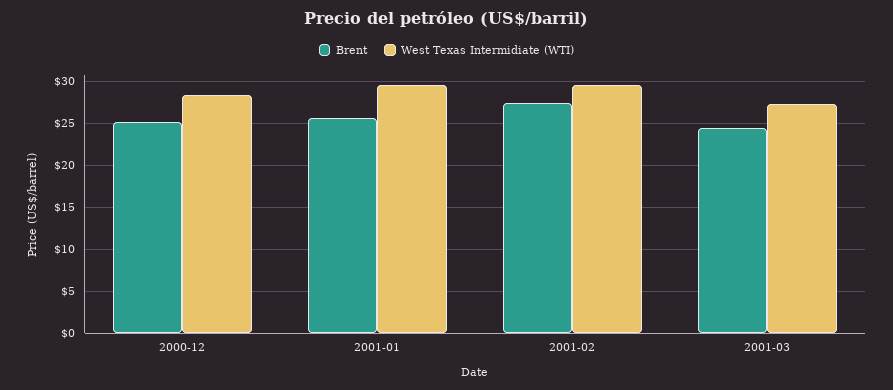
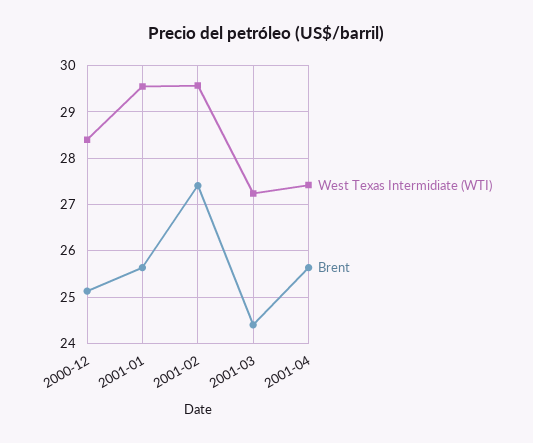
West Texas Intermidiate (WTI), 2001-04: none -> 27.4
Brent, 2001-04: none -> 25.6

